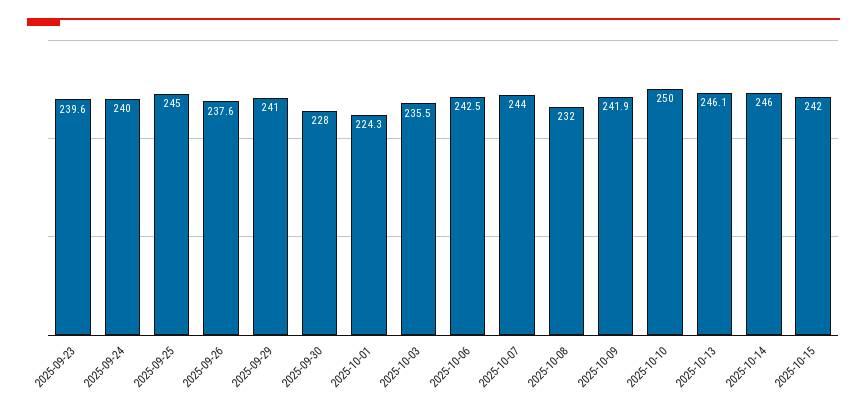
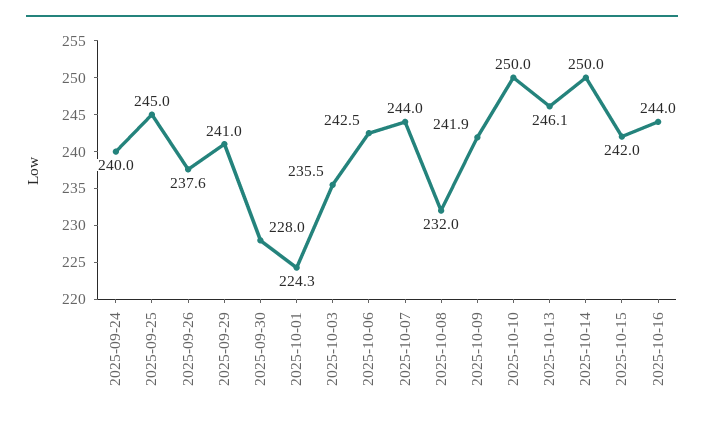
2025-09-23: 239.6 -> none
2025-10-14: 246 -> 250
2025-10-16: none -> 244

